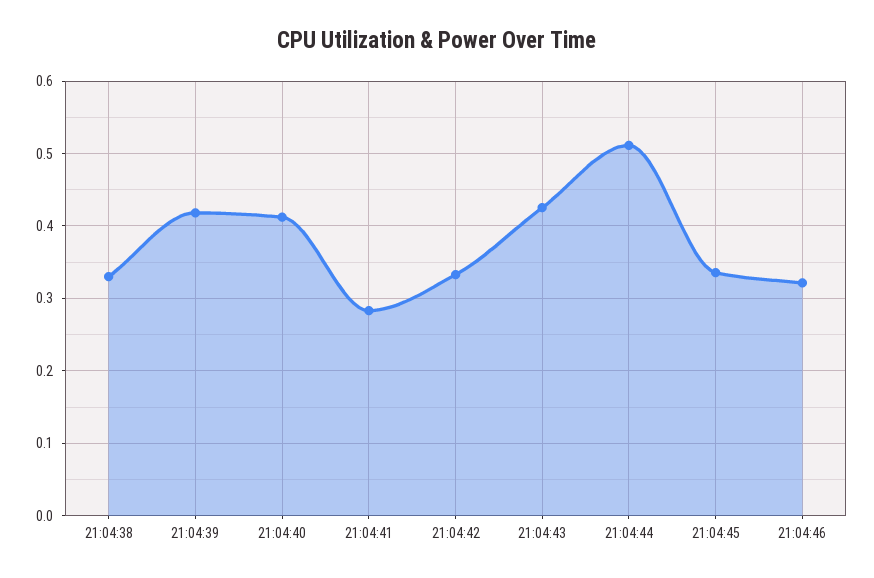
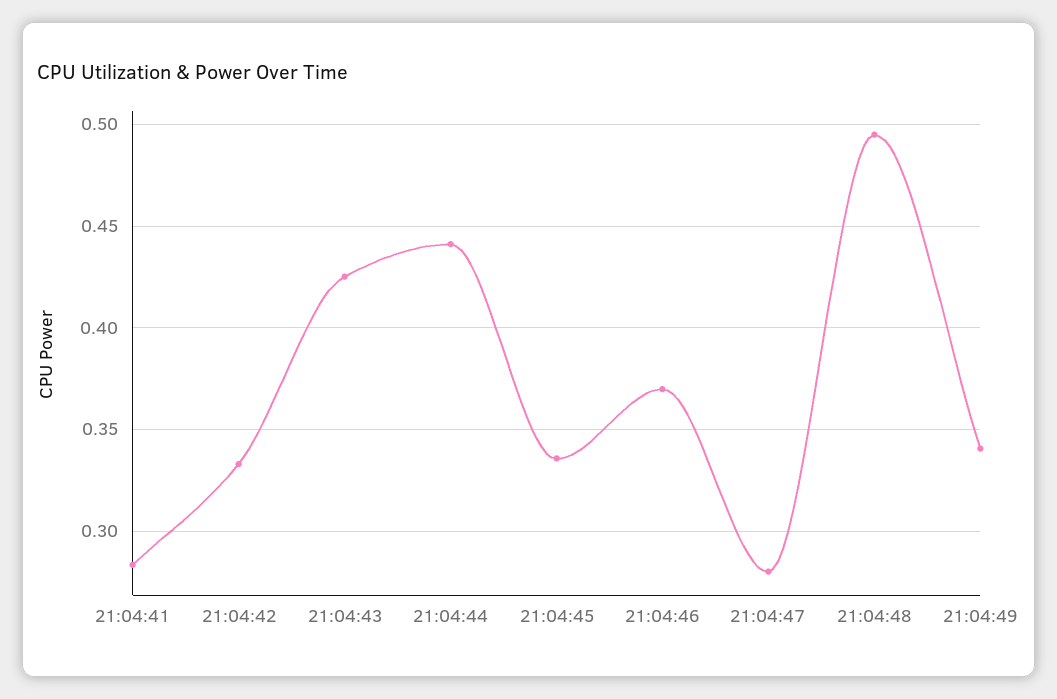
21:04:38: 0.33 -> none
21:04:39: 0.42 -> none
21:04:40: 0.41 -> none
21:04:44: 0.51 -> 0.44
21:04:46: 0.32 -> 0.37
21:04:47: none -> 0.28
21:04:48: none -> 0.495
21:04:49: none -> 0.34

